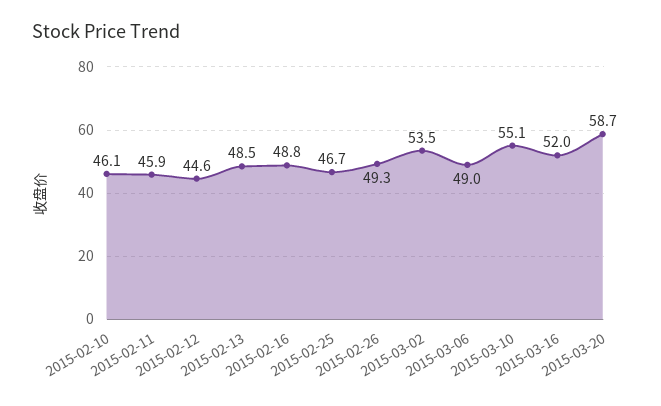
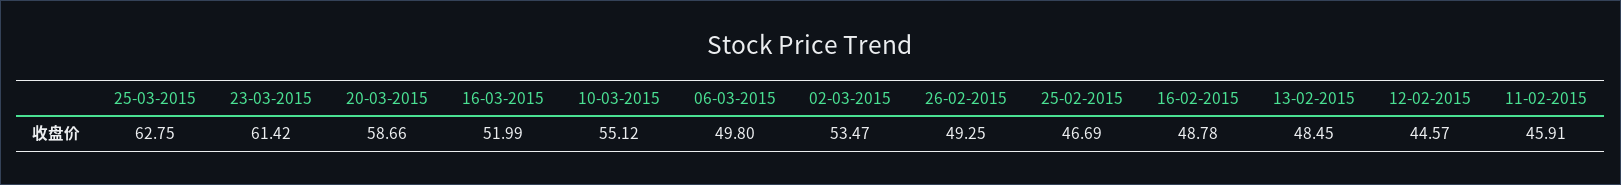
2015-02-10: 46.1 -> none
2015-03-06: 49 -> 49.8
25-03-2015: none -> 62.75
23-03-2015: none -> 61.42

